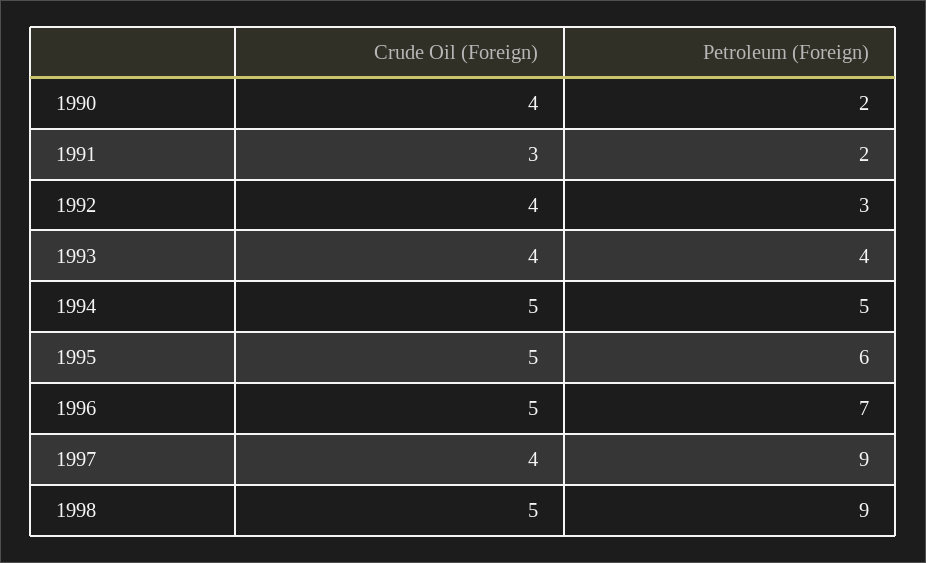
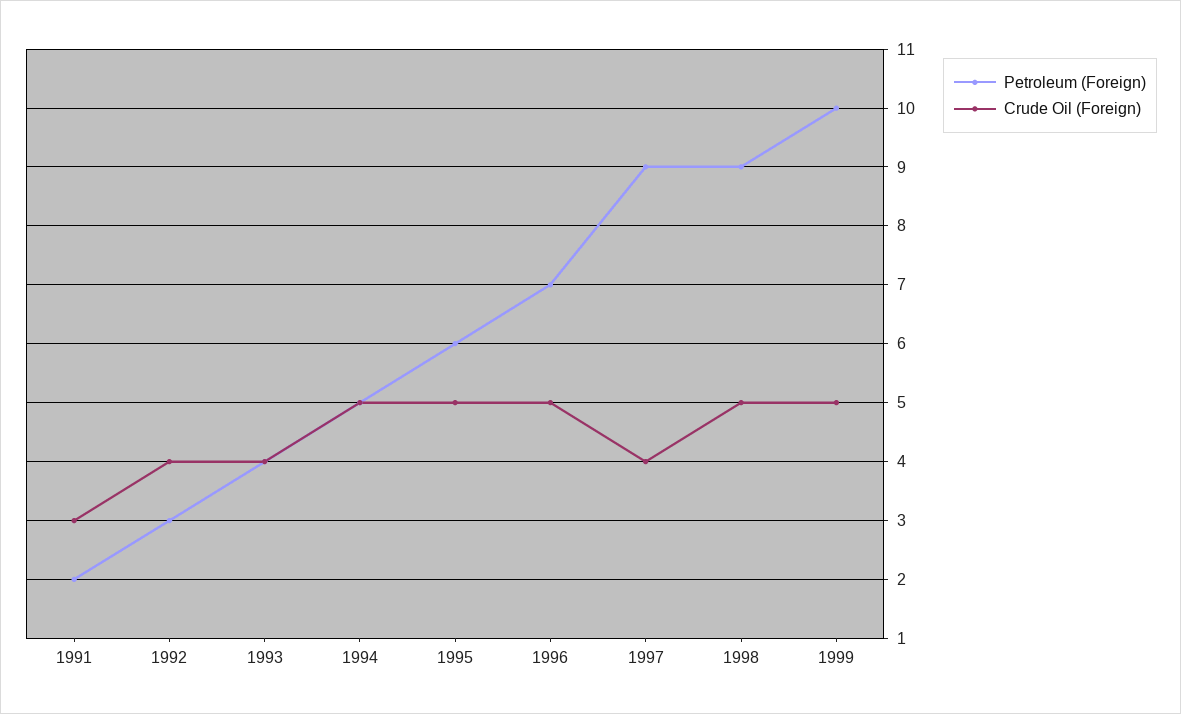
Crude Oil (Foreign), 1990: 4 -> none
Petroleum (Foreign), 1990: 2 -> none
Petroleum (Foreign), 1999: none -> 10
Crude Oil (Foreign), 1999: none -> 5

